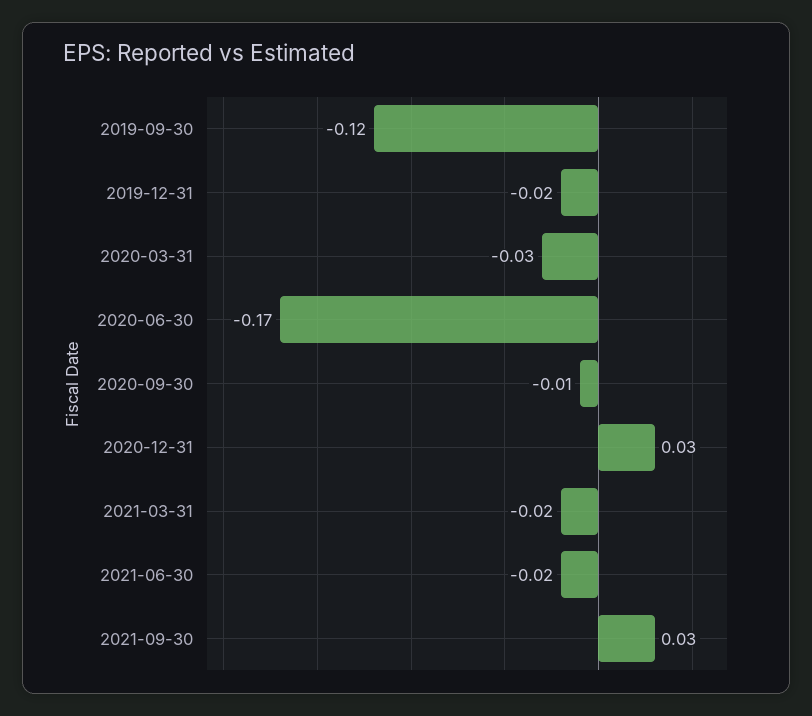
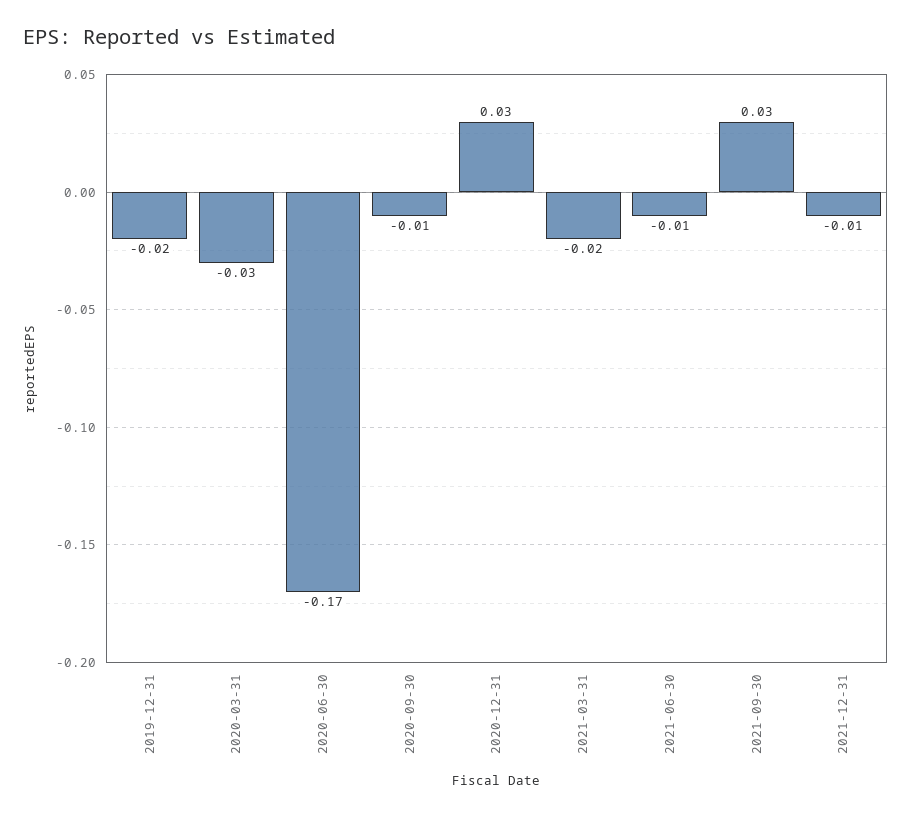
2019-09-30: -0.12 -> none
2021-06-30: -0.02 -> -0.01
2021-12-31: none -> -0.01

